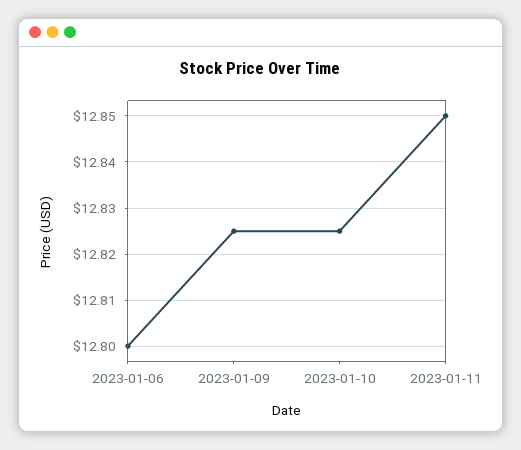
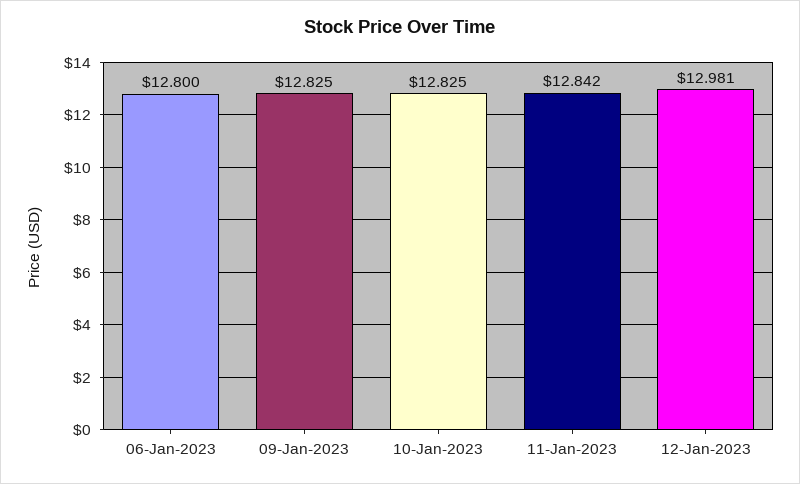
2023-01-11: 12.85 -> 12.842
12-Jan-2023: none -> 12.981

